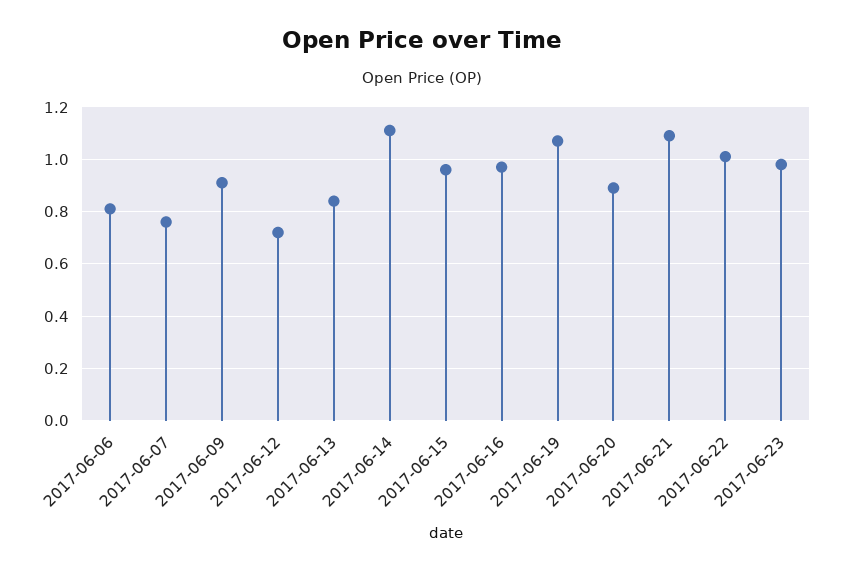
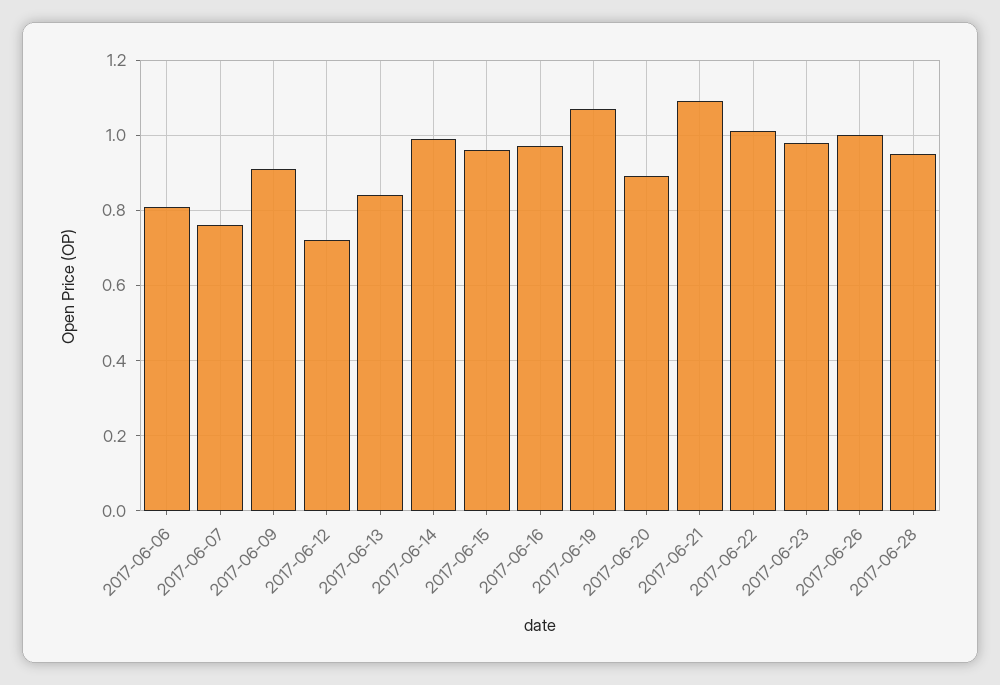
2017-06-14: 1.1 -> 1
2017-06-26: none -> 1
2017-06-28: none -> 0.95

